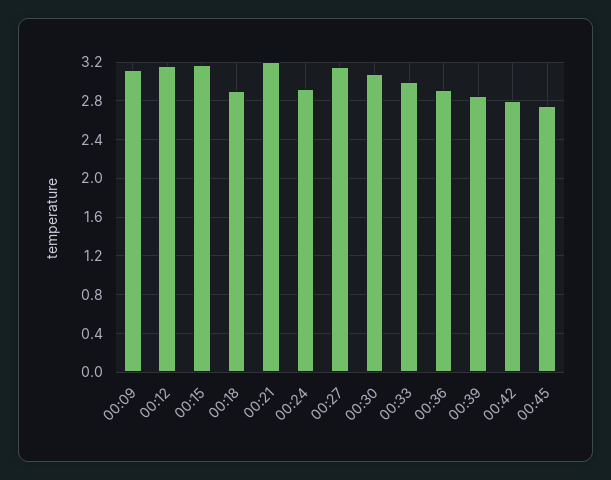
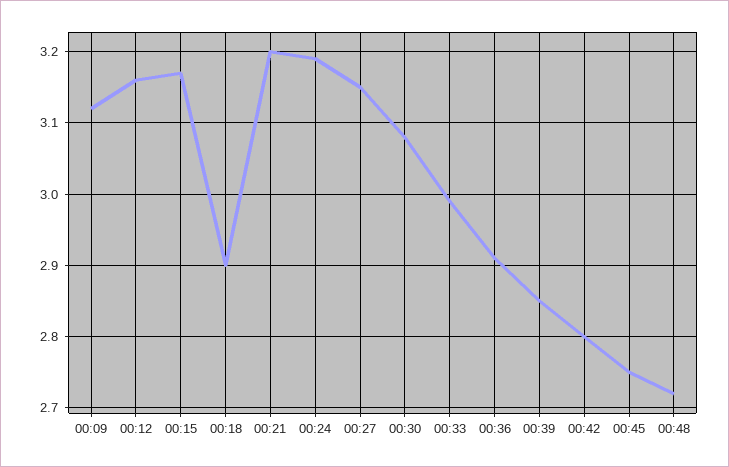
00:24: 2.9 -> 3.19
00:48: none -> 2.72

